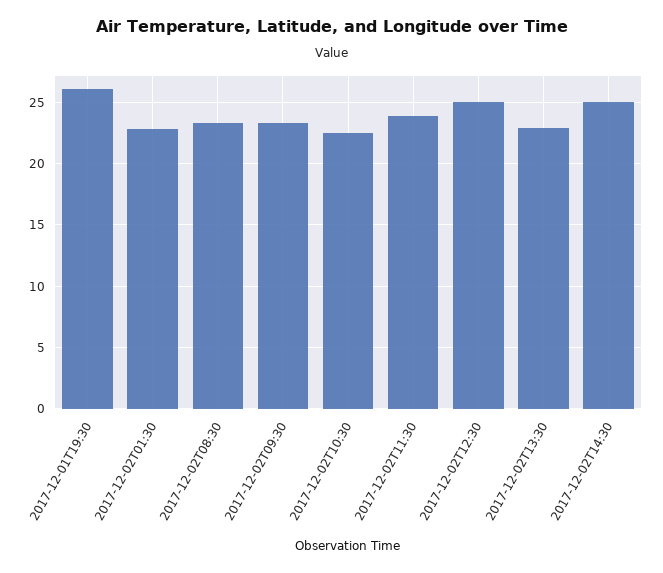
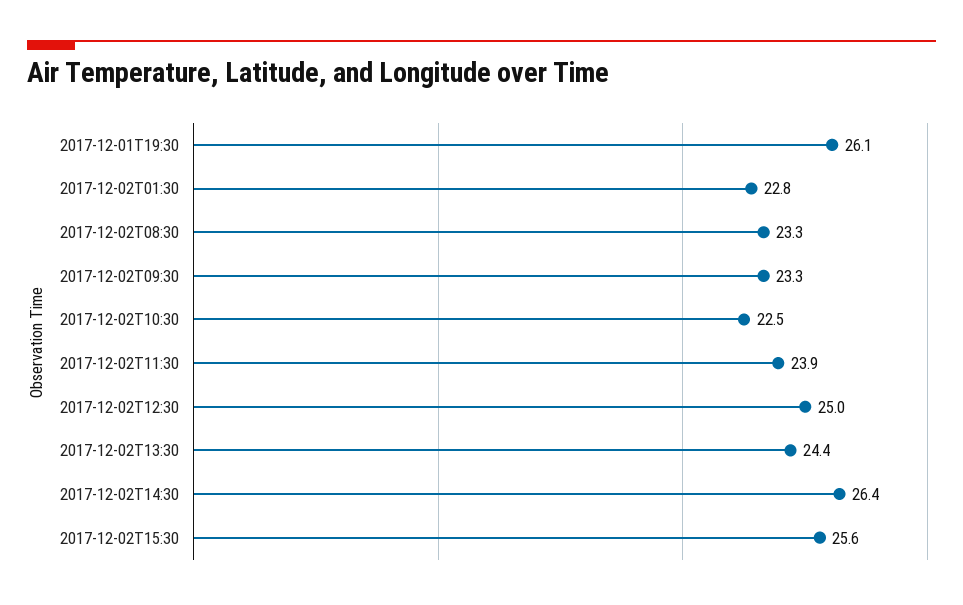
2017-12-02T13:30: 23 -> 24.4
2017-12-02T14:30: 25 -> 26.4
2017-12-02T15:30: none -> 25.6

